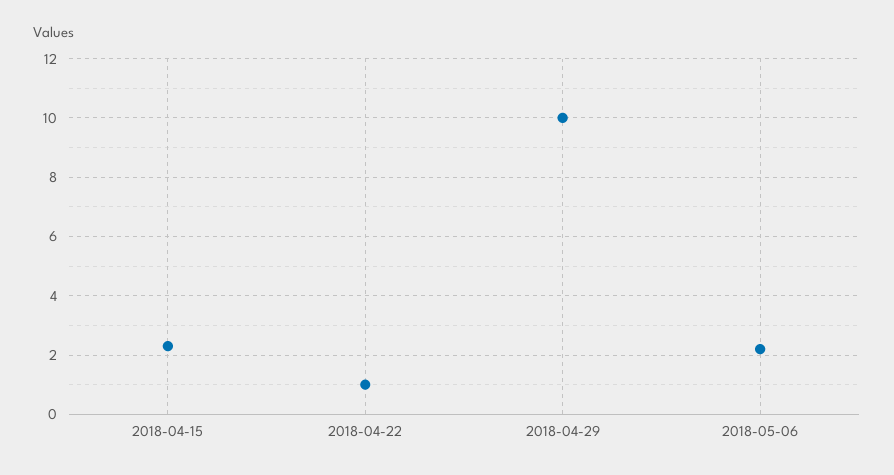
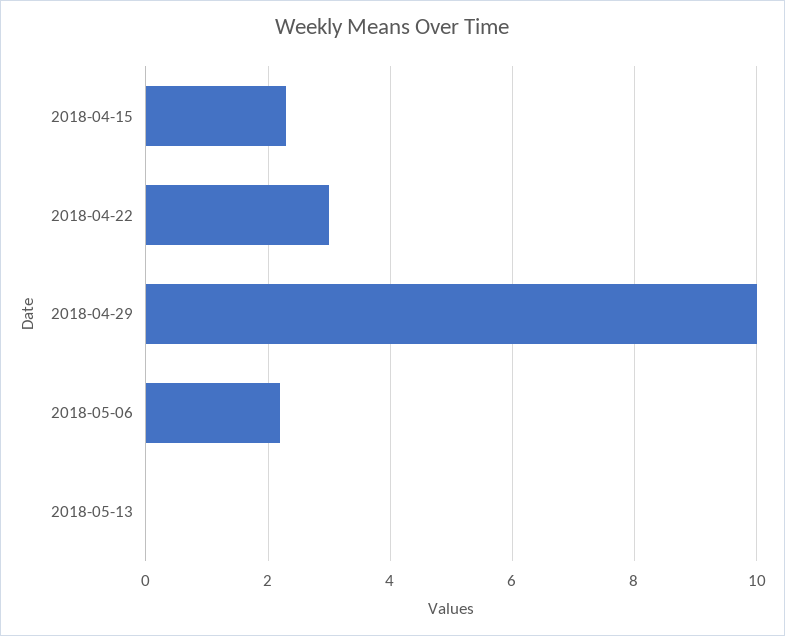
2018-04-22: 1 -> 3
2018-05-13: none -> 0

